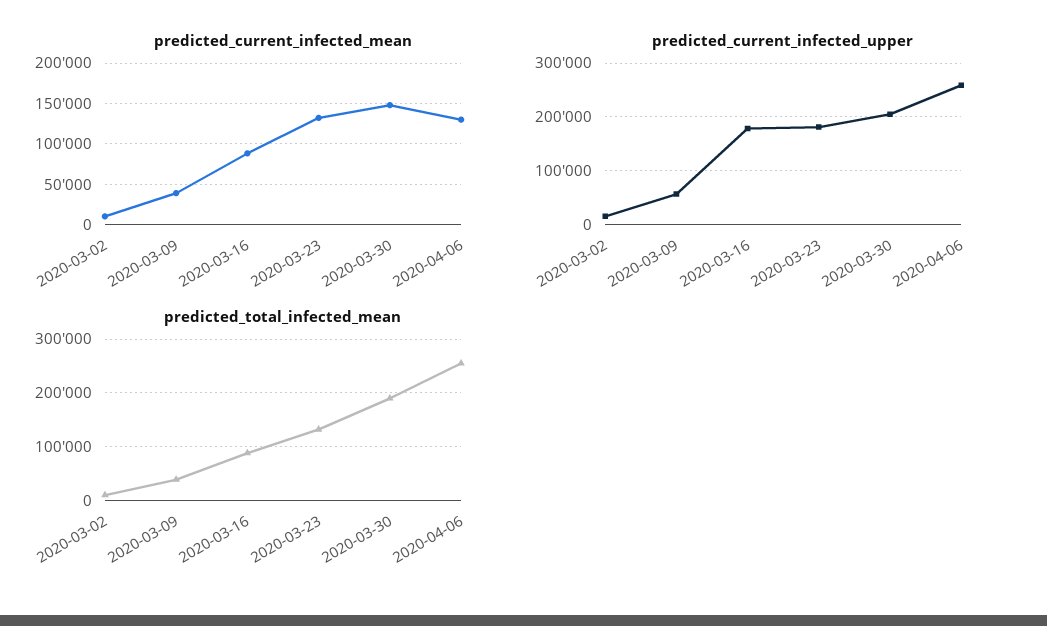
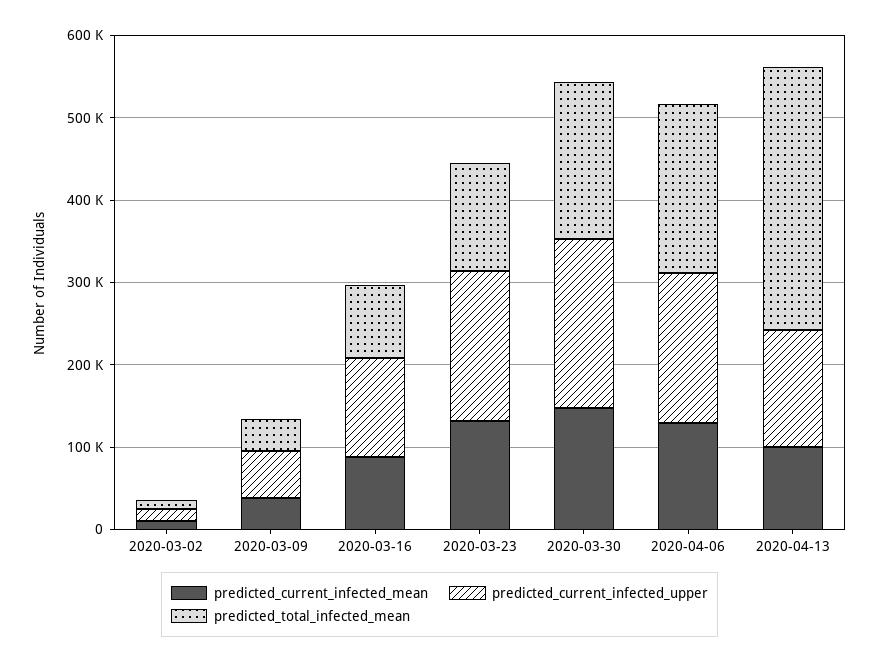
predicted_current_infected_upper, 2020-03-16: 180000 -> 120000
predicted_current_infected_upper, 2020-04-06: 260000 -> 180000
predicted_total_infected_mean, 2020-04-06: 260000 -> 200000
predicted_current_infected_mean, 2020-04-13: none -> 100000
predicted_current_infected_upper, 2020-04-13: none -> 140000
predicted_total_infected_mean, 2020-04-13: none -> 320000

